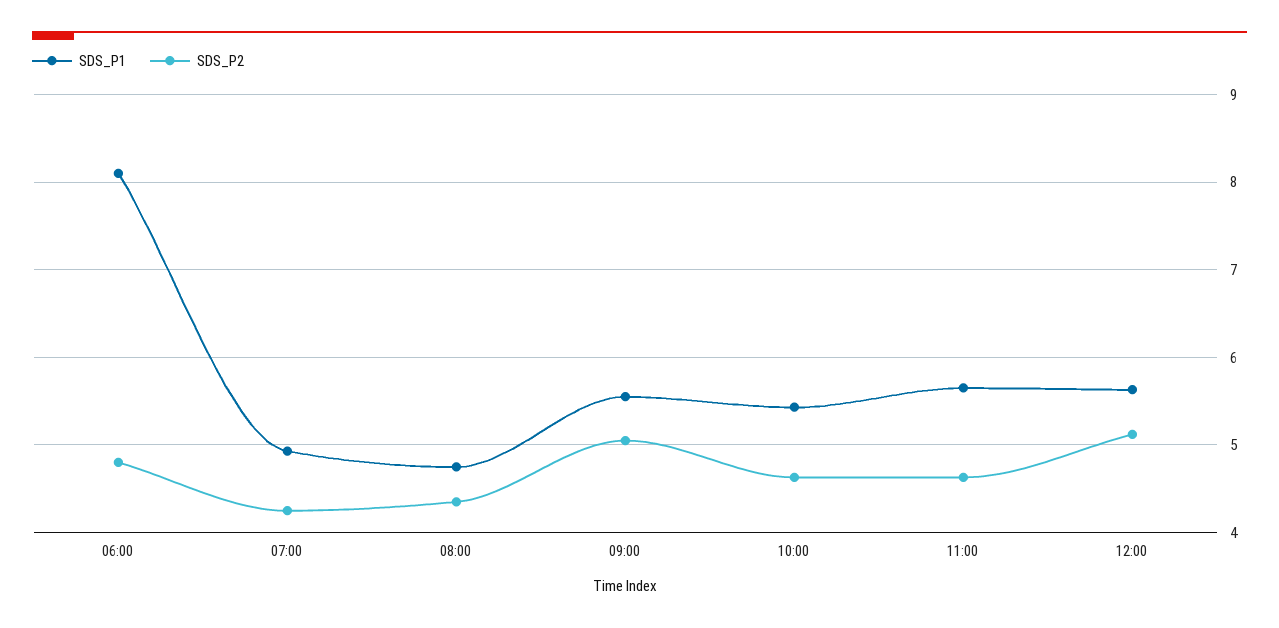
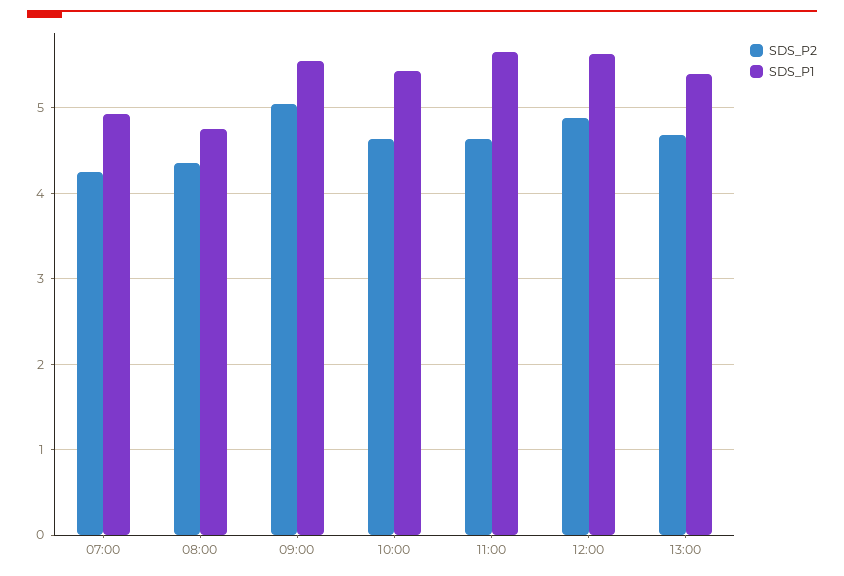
SDS_P1, 06:00: 8.1 -> none
SDS_P2, 06:00: 4.8 -> none
SDS_P2, 12:00: 5.1 -> 4.9
SDS_P2, 13:00: none -> 4.7
SDS_P1, 13:00: none -> 5.4

